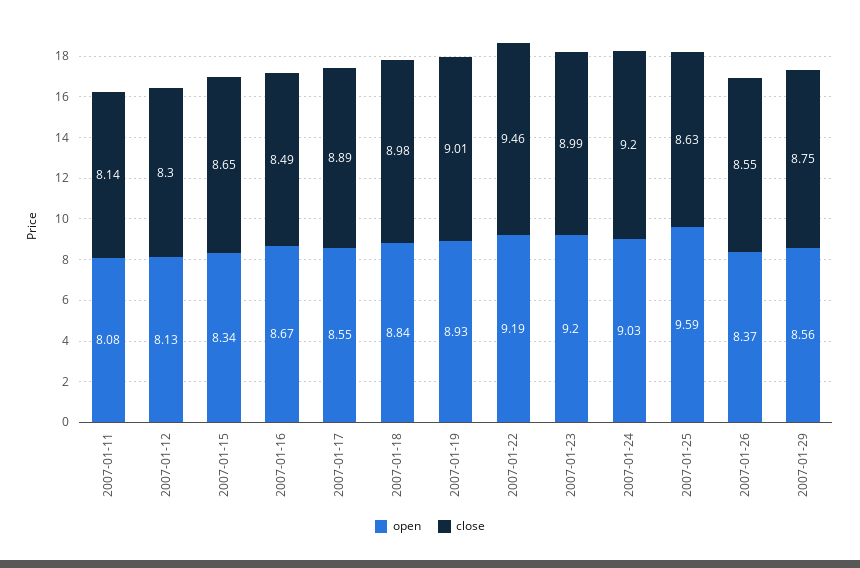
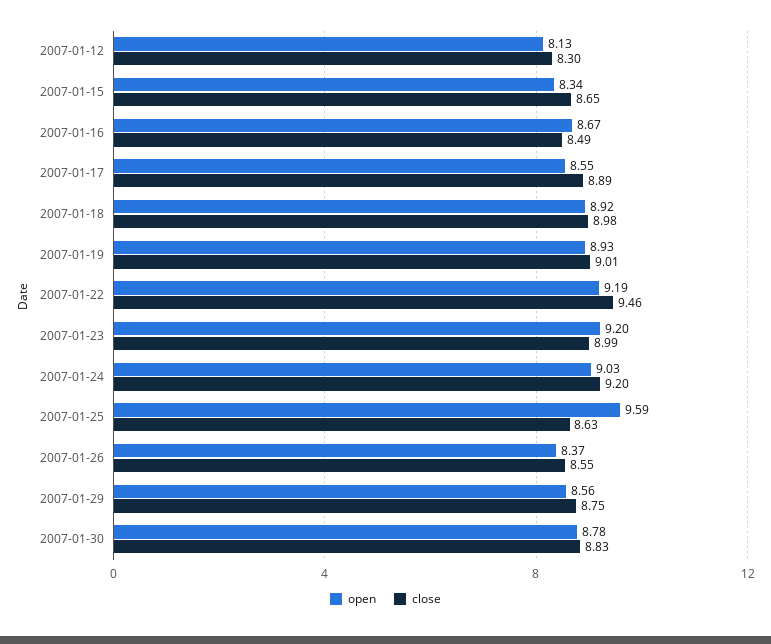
open, 2007-01-11: 8.08 -> none
close, 2007-01-11: 8.14 -> none
open, 2007-01-18: 8.84 -> 8.92
open, 2007-01-30: none -> 8.78
close, 2007-01-30: none -> 8.83

